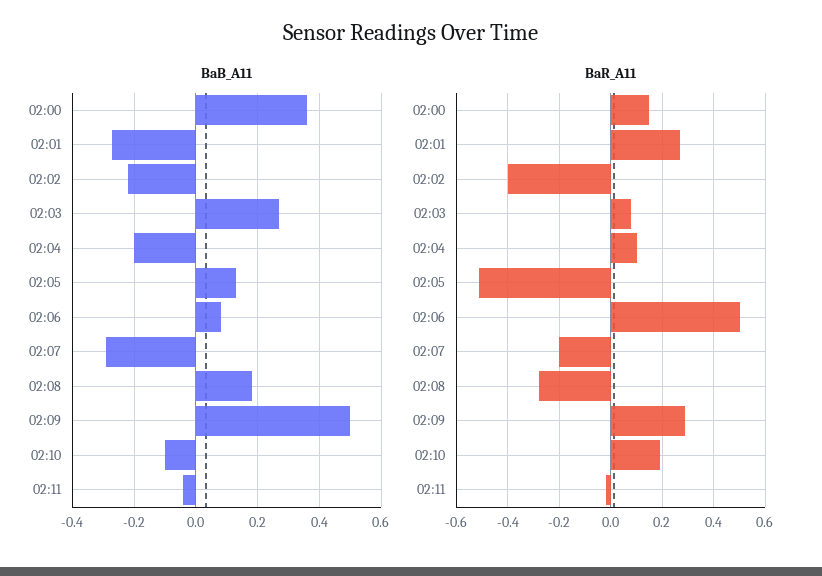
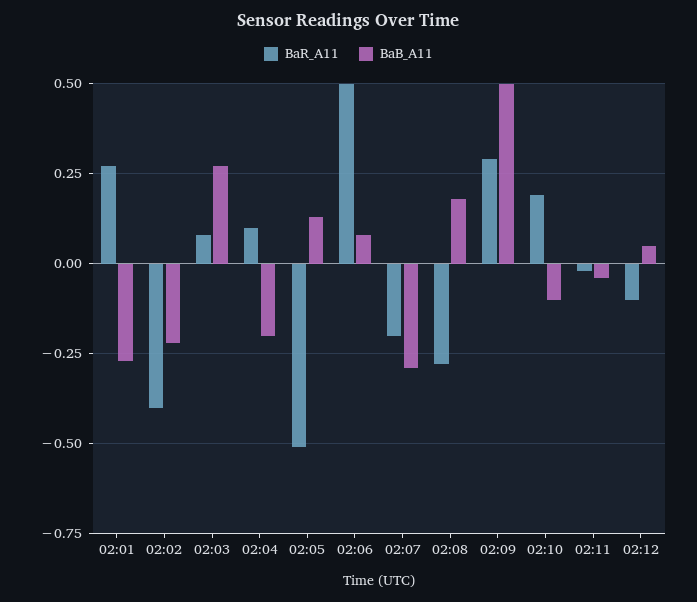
BaB_A11, 02:00: 0.35 -> none
BaR_A11, 02:00: 0.15 -> none
BaR_A11, 02:12: none -> -0.1
BaB_A11, 02:12: none -> 0.05

